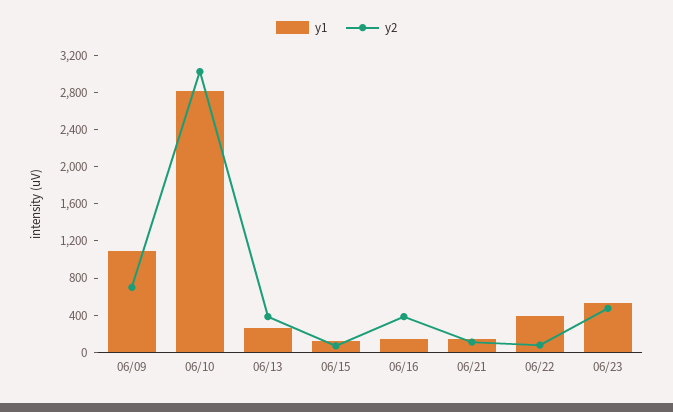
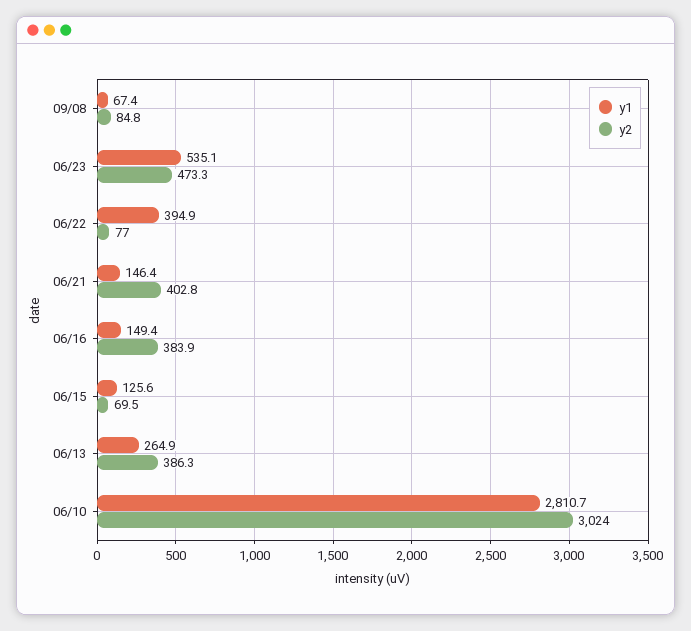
y1, 06/09: 1100 -> none
y2, 06/09: 700 -> none
y2, 06/21: 100 -> 402.8
y1, 09/08: none -> 67.4
y2, 09/08: none -> 84.8

